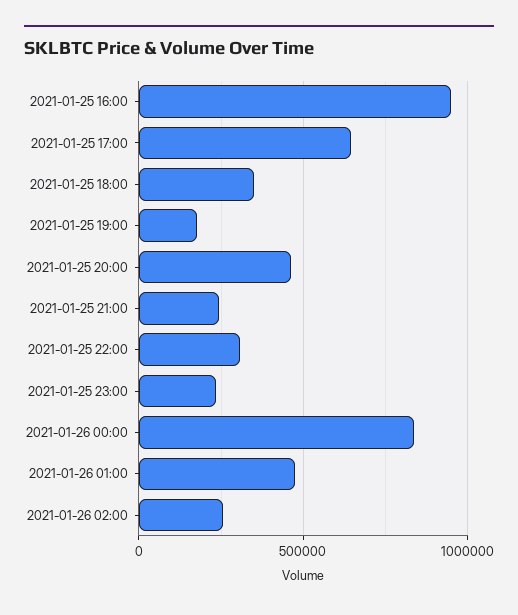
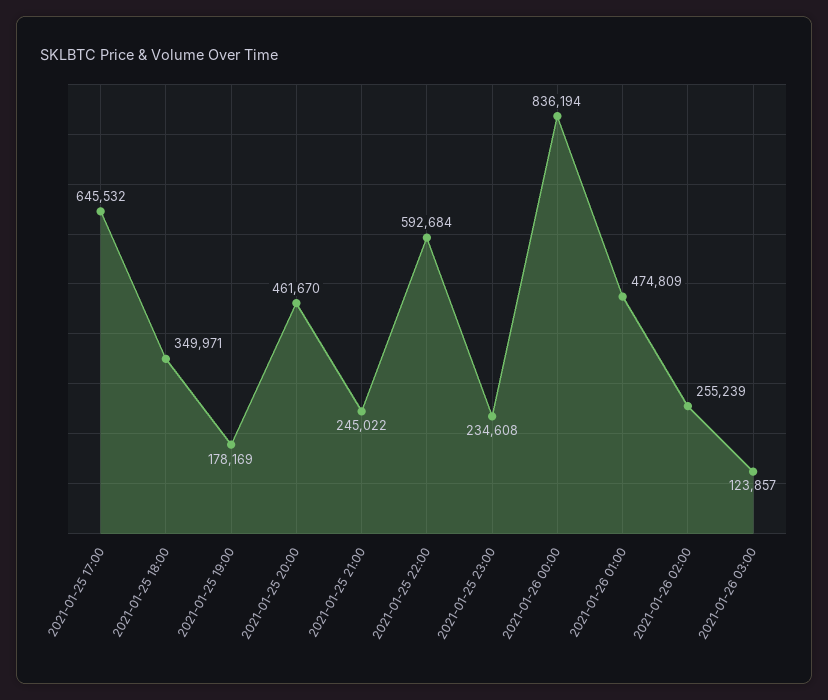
2021-01-25 16:00: 950000 -> none
2021-01-25 22:00: 300000 -> 592684
2021-01-26 03:00: none -> 123857

